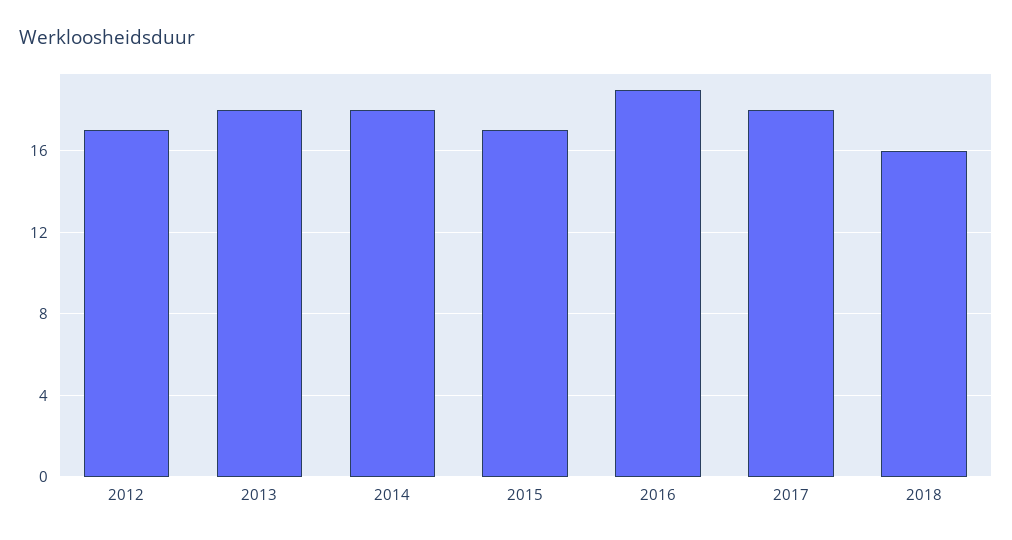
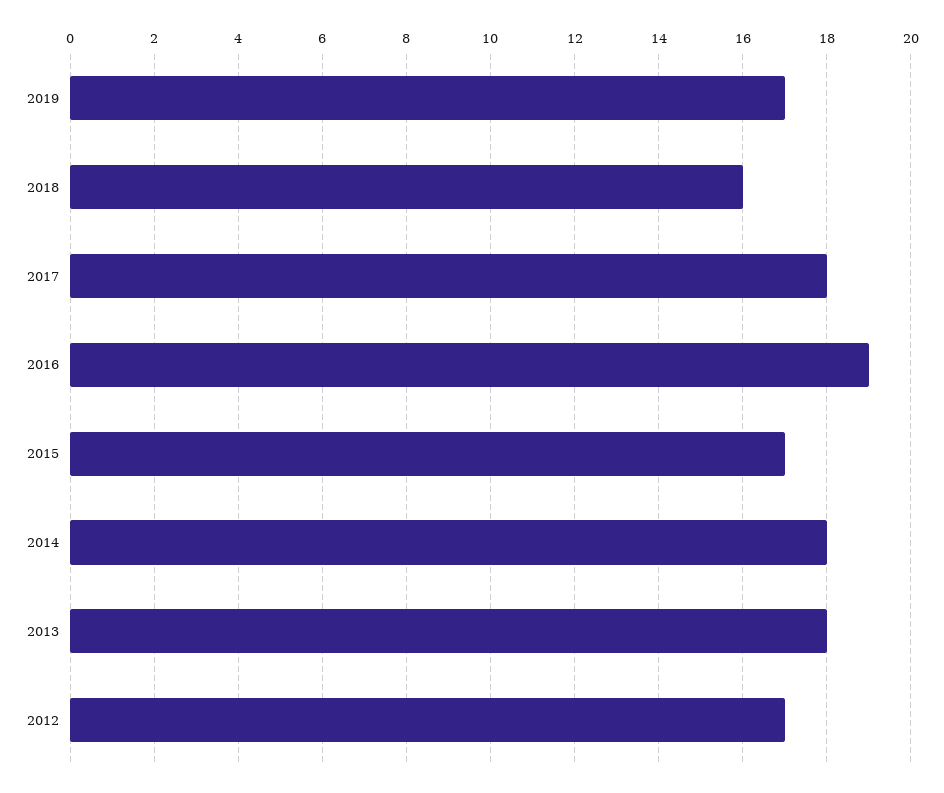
2019: none -> 17

